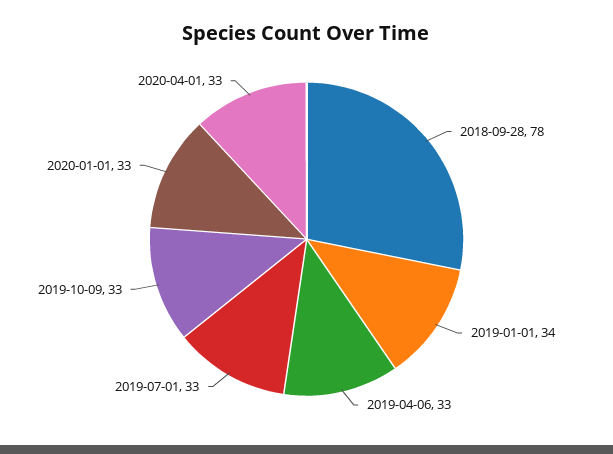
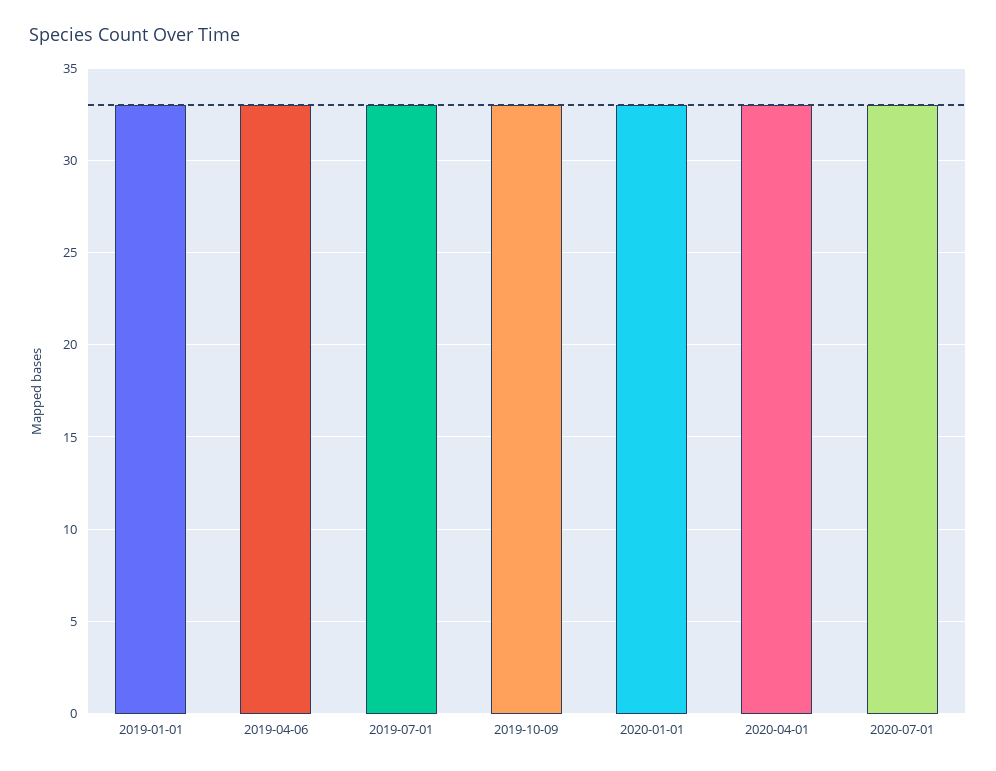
2018-09-28: 78 -> none
2019-01-01: 34 -> 33
2020-07-01: none -> 33

